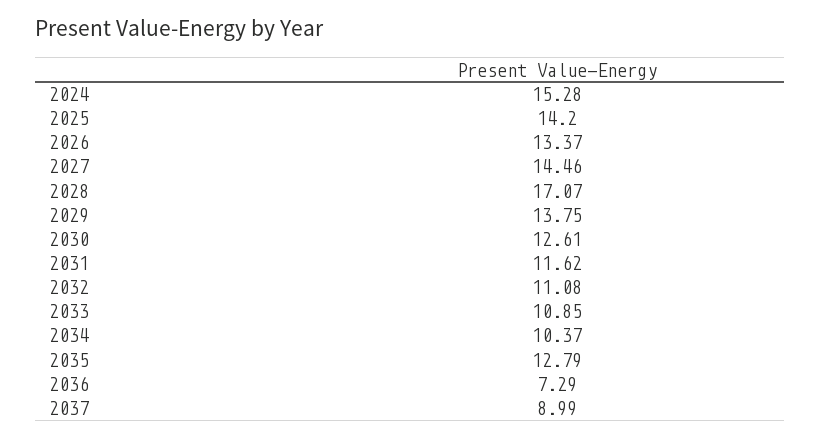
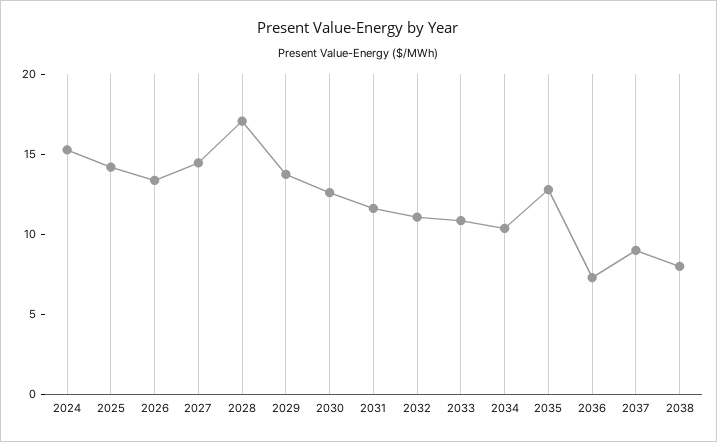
2038: none -> 8

